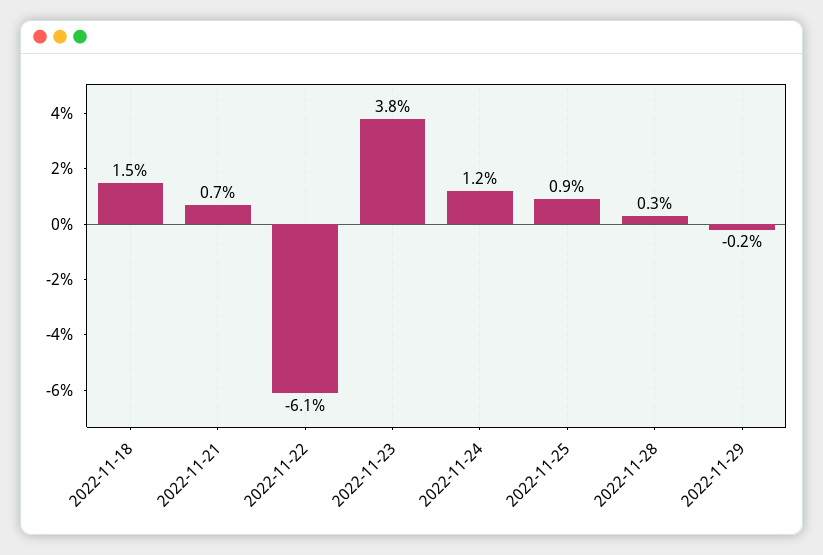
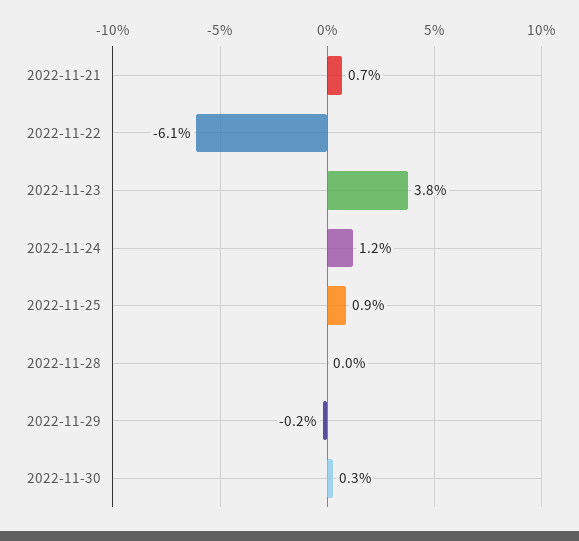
2022-11-18: 1.5 -> none
2022-11-28: 0.3 -> 0
2022-11-30: none -> 0.3

